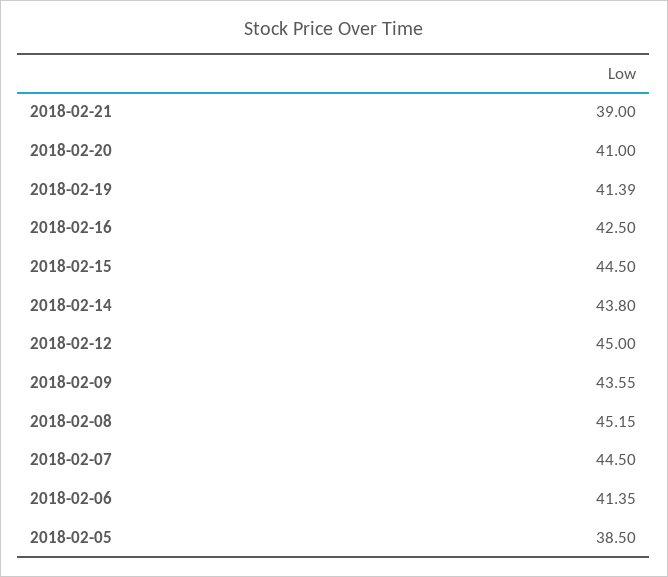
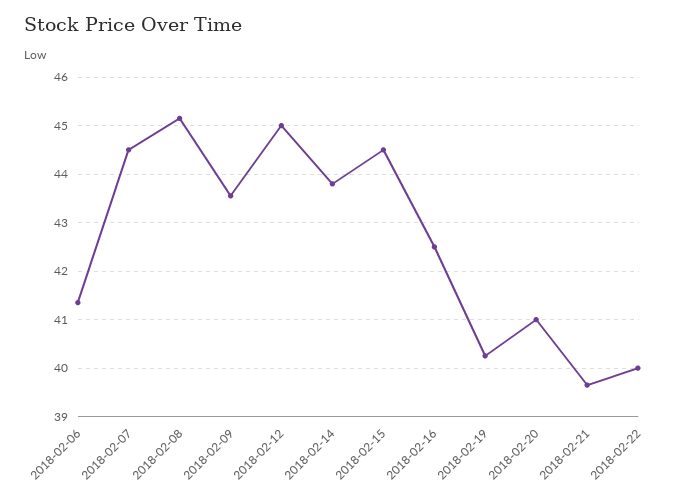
2018-02-21: 39 -> 39.6
2018-02-19: 41.39 -> 40.2
2018-02-05: 38.5 -> none
2018-02-22: none -> 40

